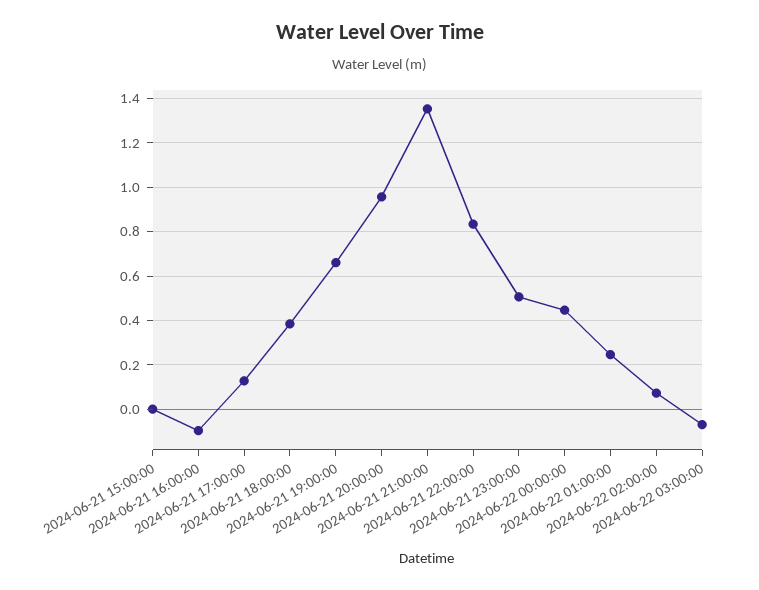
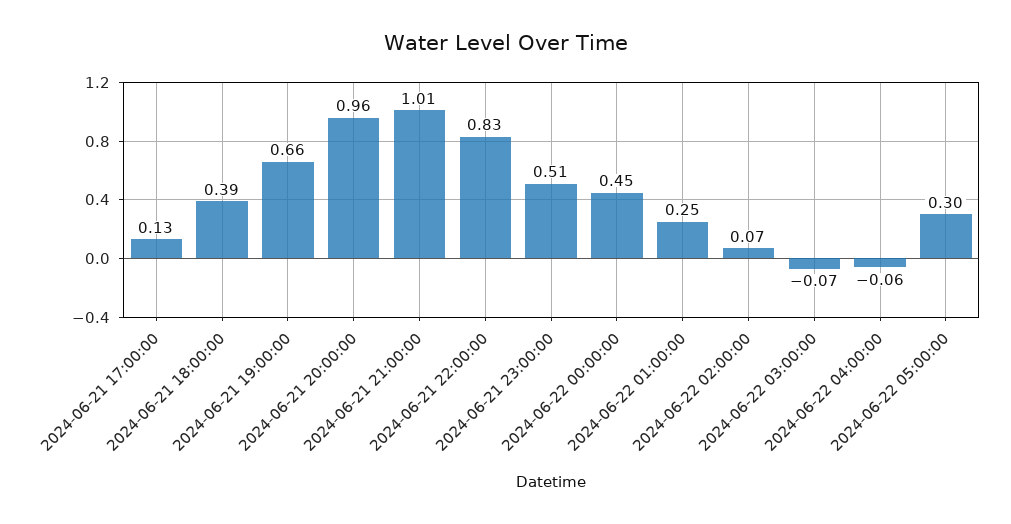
2024-06-21 15:00:00: 0 -> none
2024-06-21 16:00:00: -0.1 -> none
2024-06-21 21:00:00: 1.35 -> 1.01
2024-06-22 04:00:00: none -> -0.06
2024-06-22 05:00:00: none -> 0.3

